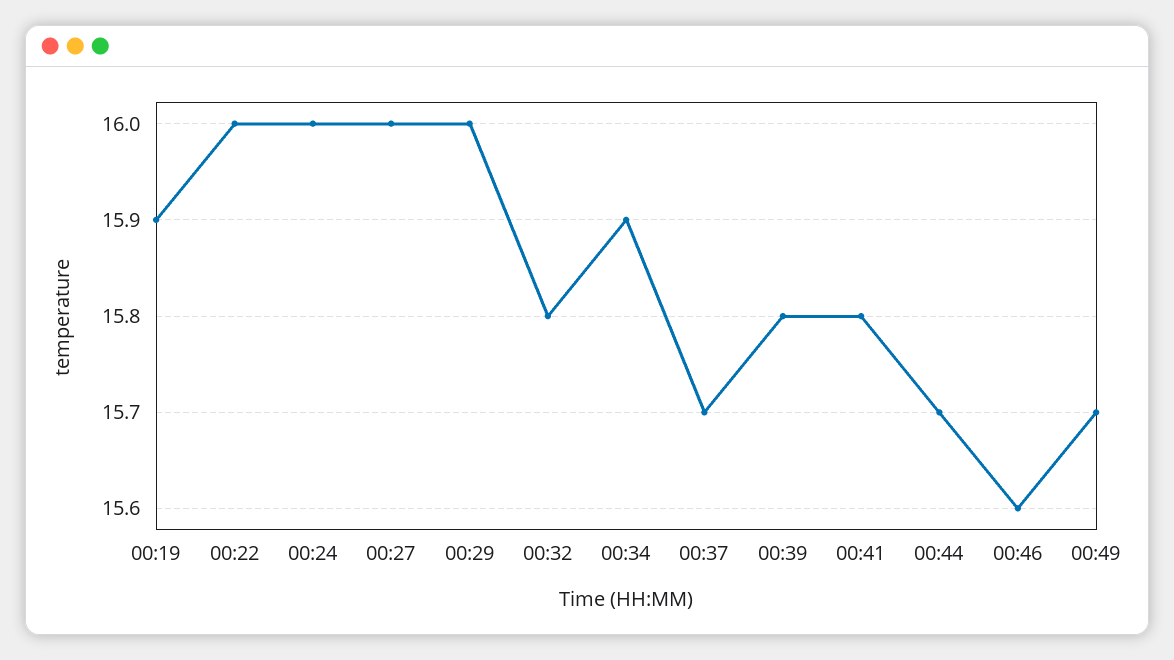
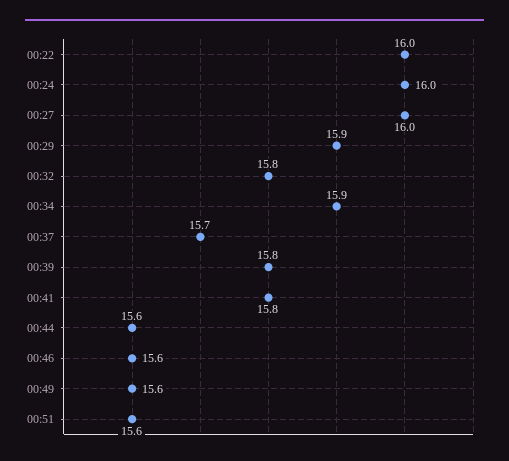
00:19: 15.9 -> none
00:29: 16 -> 15.9
00:44: 15.7 -> 15.6
00:49: 15.7 -> 15.6
00:51: none -> 15.6

